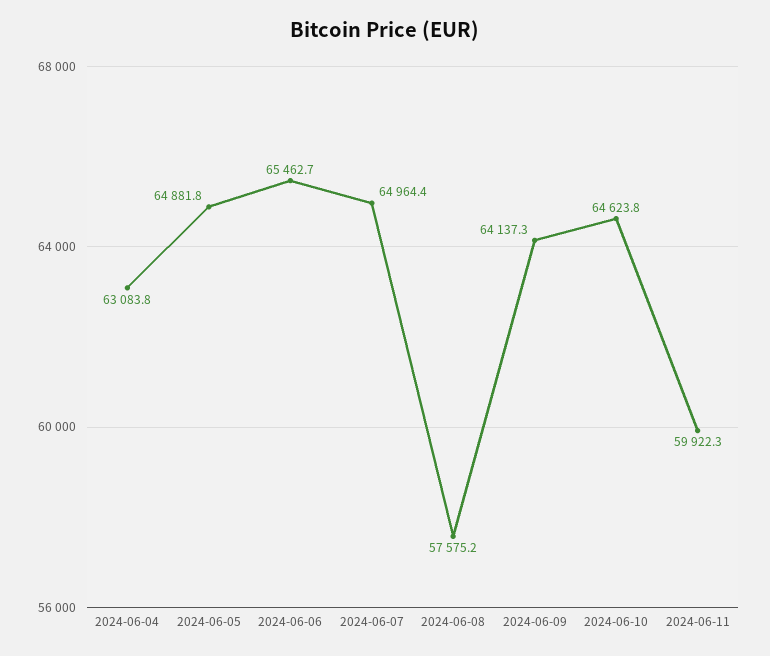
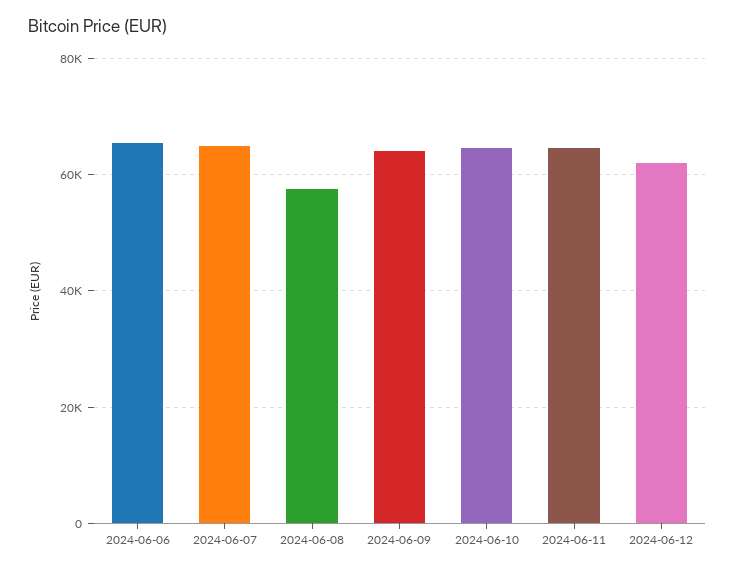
2024-06-04: 63083.8 -> none
2024-06-05: 64881.8 -> none
2024-06-11: 59922.3 -> 64000
2024-06-12: none -> 62000

